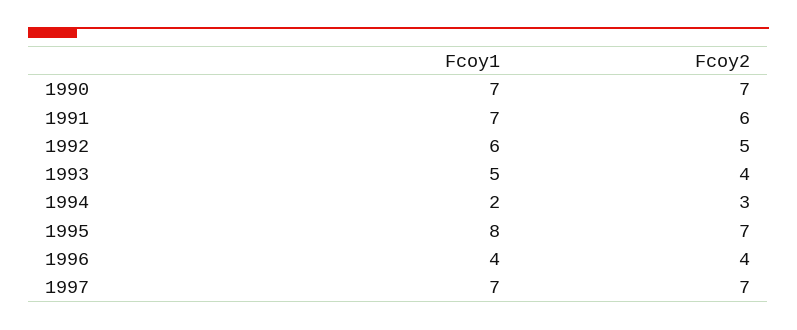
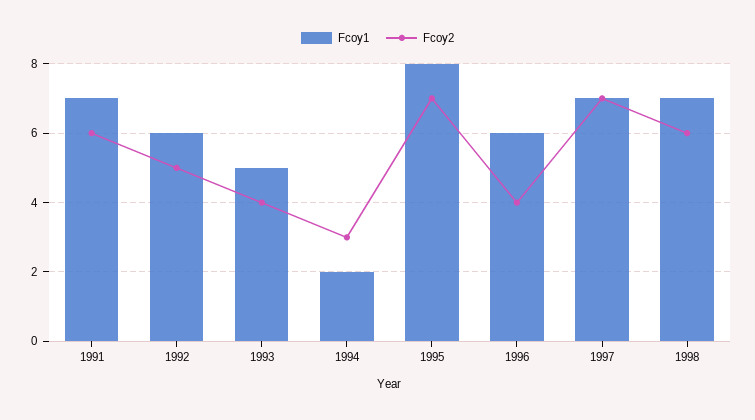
Fcoy1, 1990: 7 -> none
Fcoy2, 1990: 7 -> none
Fcoy1, 1996: 4 -> 6
Fcoy1, 1998: none -> 7
Fcoy2, 1998: none -> 6

